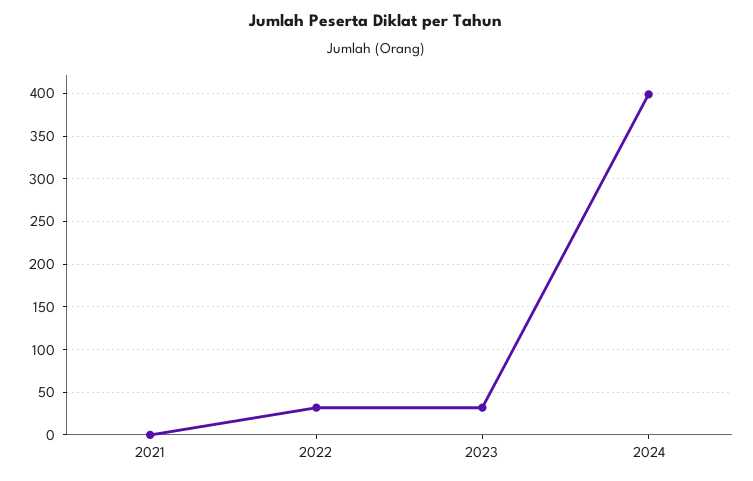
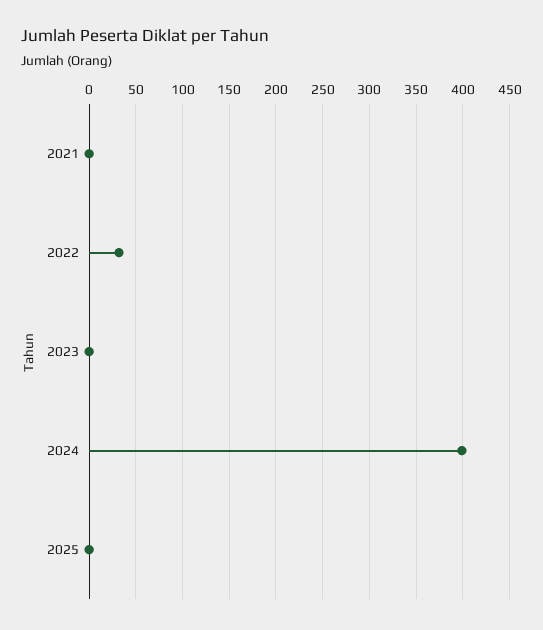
2023: 30 -> 0
2025: none -> 0

